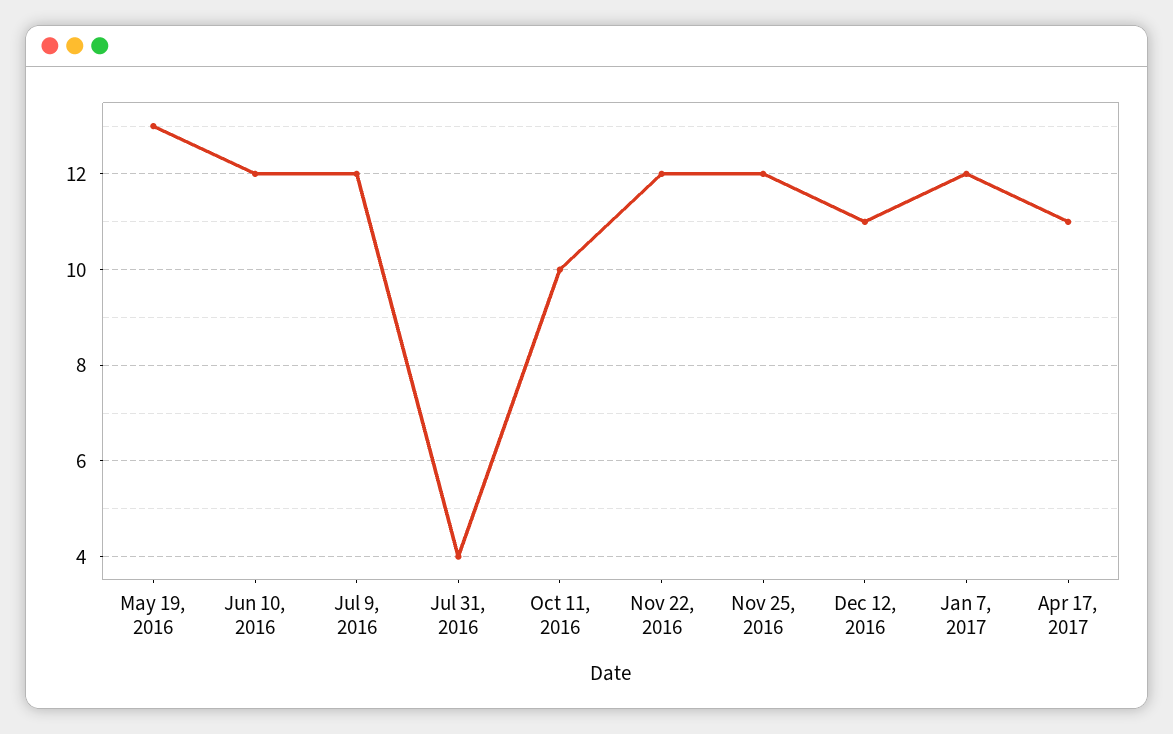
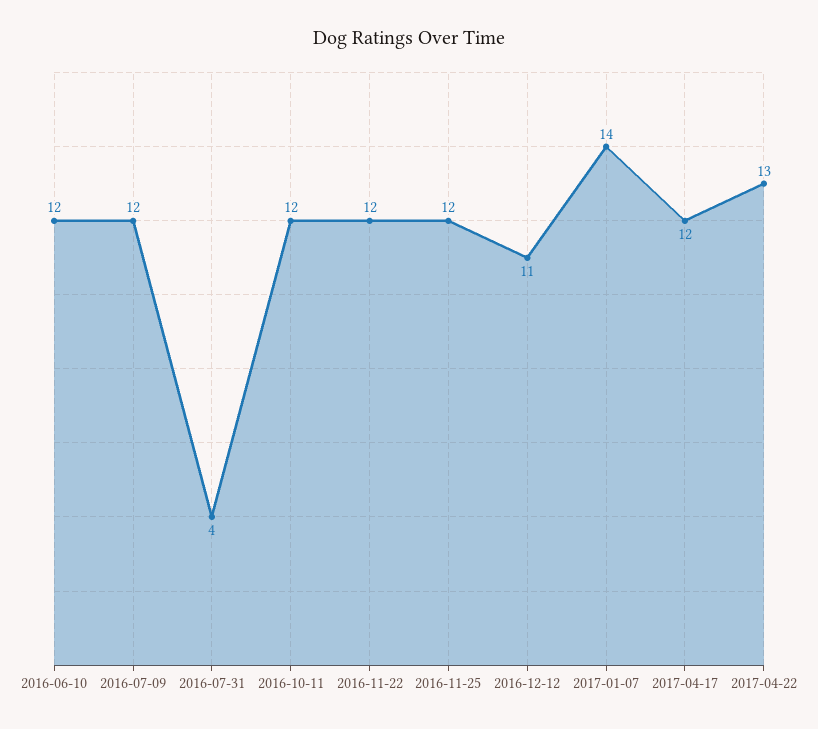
May 19, 2016: 13 -> none
Oct 11, 2016: 10 -> 12
Jan 7, 2017: 12 -> 14
Apr 17, 2017: 11 -> 12
2017-04-22: none -> 13

